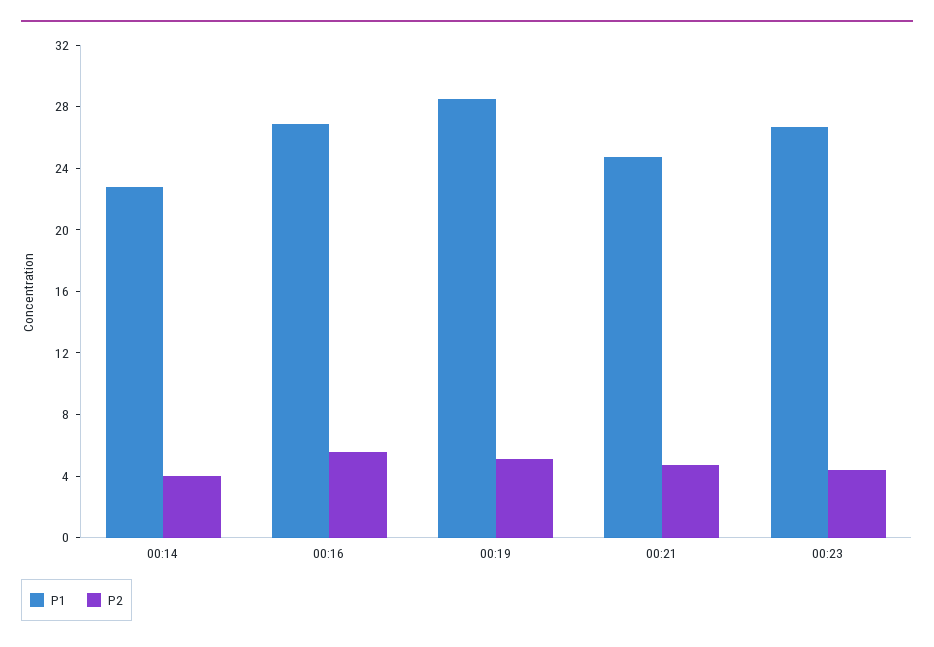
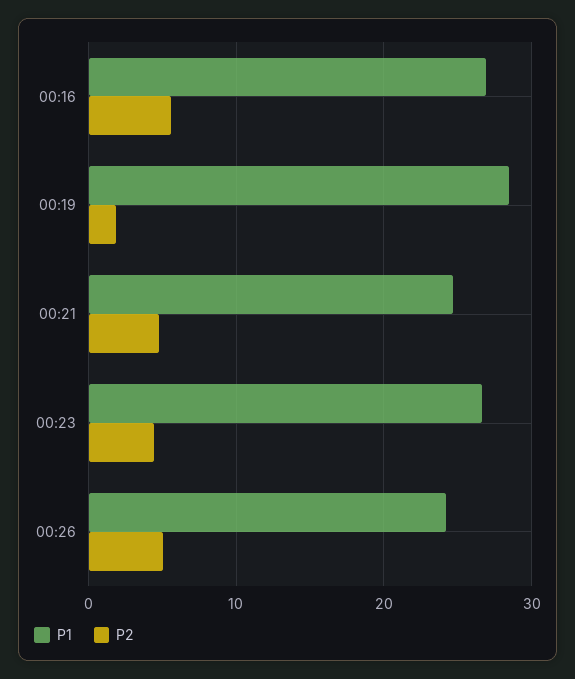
P1, 00:14: 23 -> none
P2, 00:14: 4 -> none
P2, 00:19: 5 -> 2
P1, 00:26: none -> 24
P2, 00:26: none -> 5

